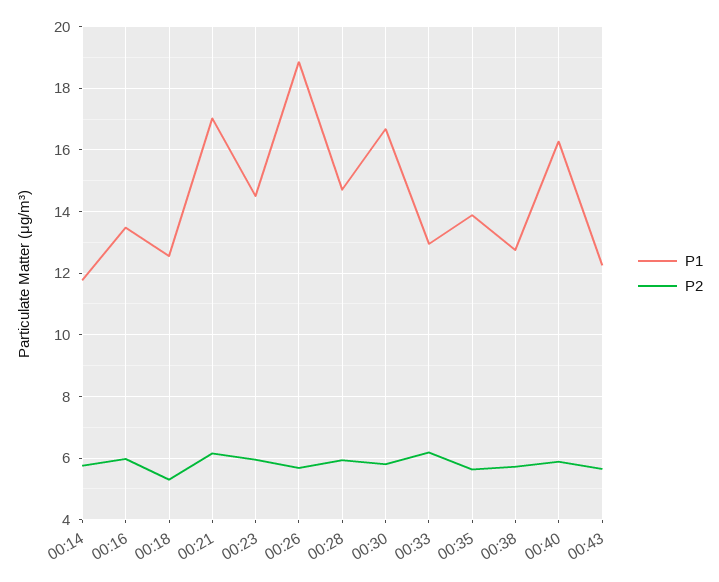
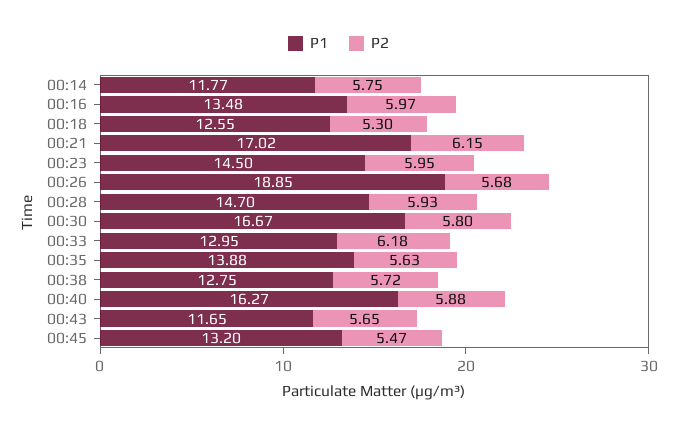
P1, 00:43: 12.2 -> 11.65
P1, 00:45: none -> 13.2
P2, 00:45: none -> 5.47

